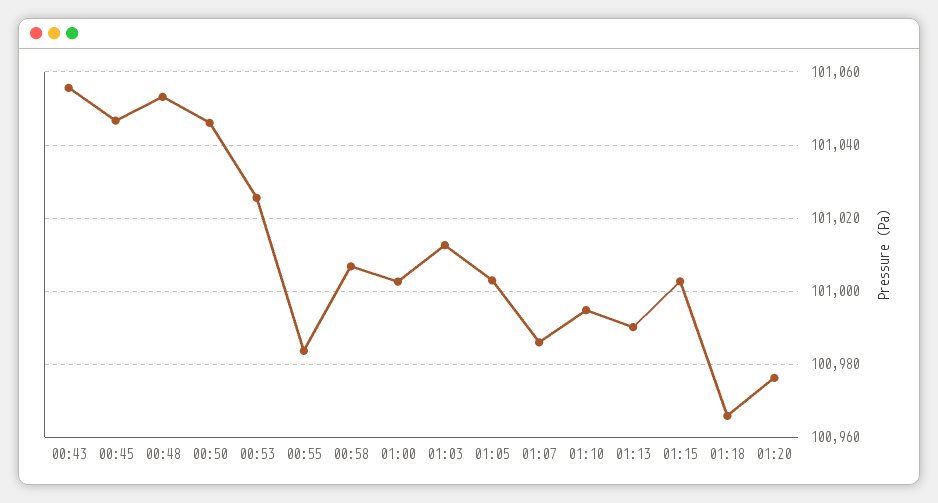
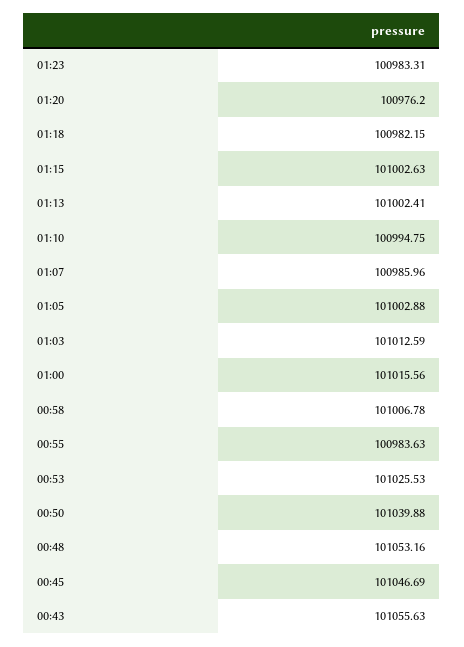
00:50: 101046 -> 101039.88
01:00: 101002 -> 101015.56
01:13: 100990 -> 101002.41
01:18: 100966 -> 100982.15
01:23: none -> 100983.31

